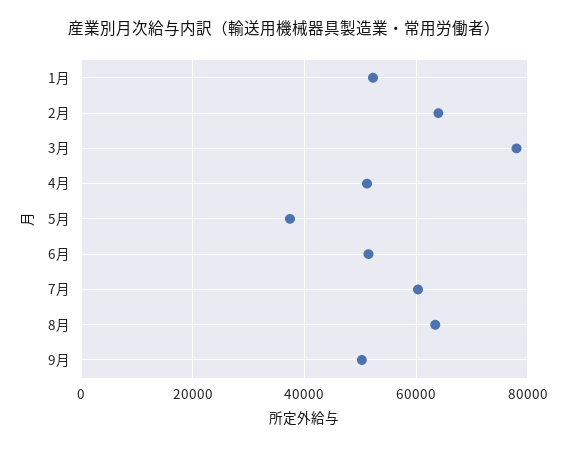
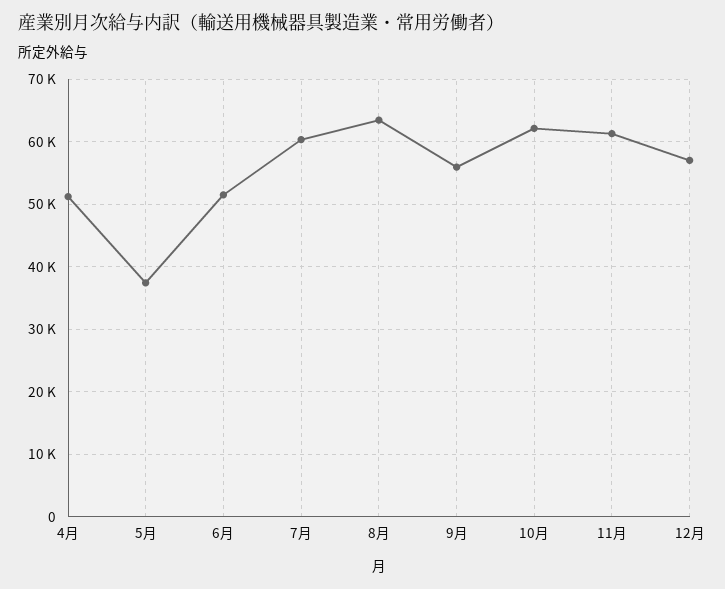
1月: 52000 -> none
2月: 64000 -> none
3月: 78000 -> none
9月: 50000 -> 56000
10月: none -> 62000
11月: none -> 61000
12月: none -> 57000

